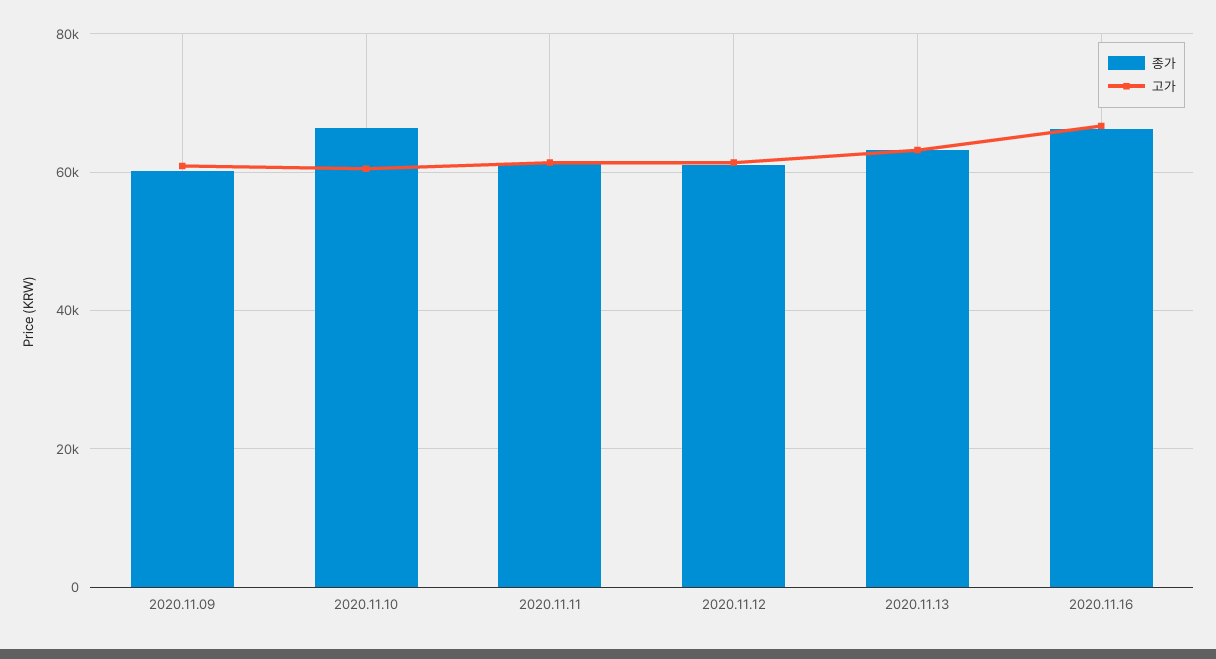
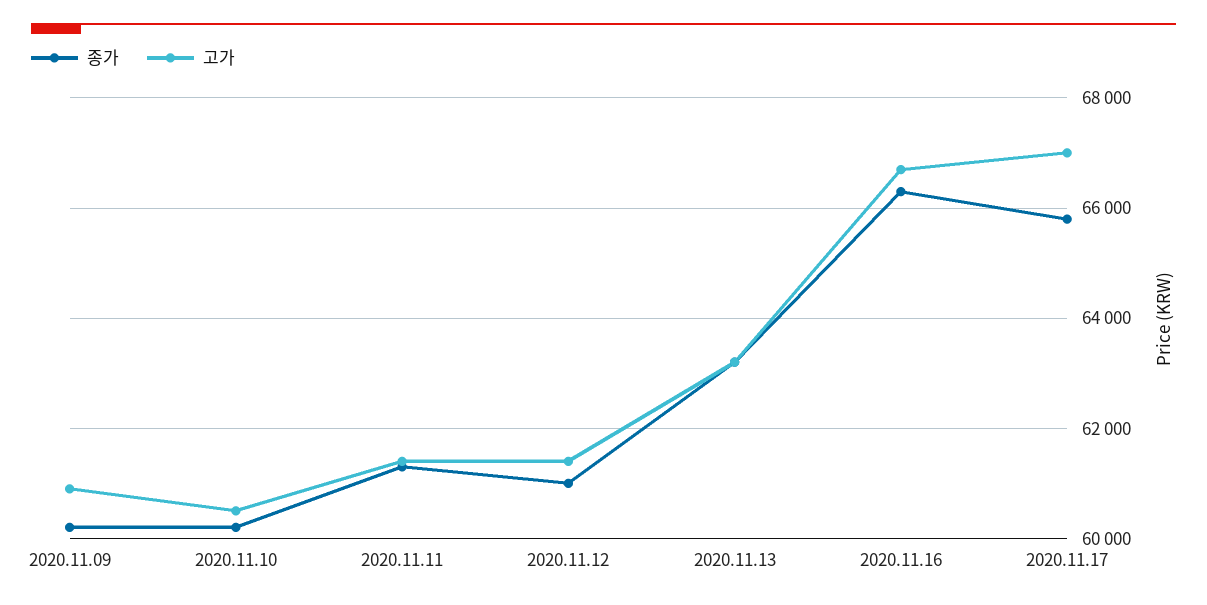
종가, 2020.11.10: 66000 -> 60200
종가, 2020.11.17: none -> 65800
고가, 2020.11.17: none -> 67000

